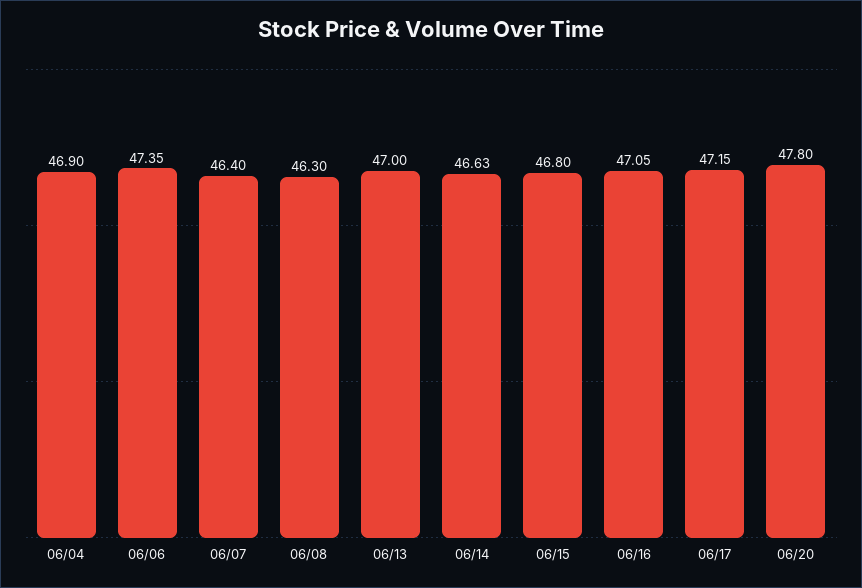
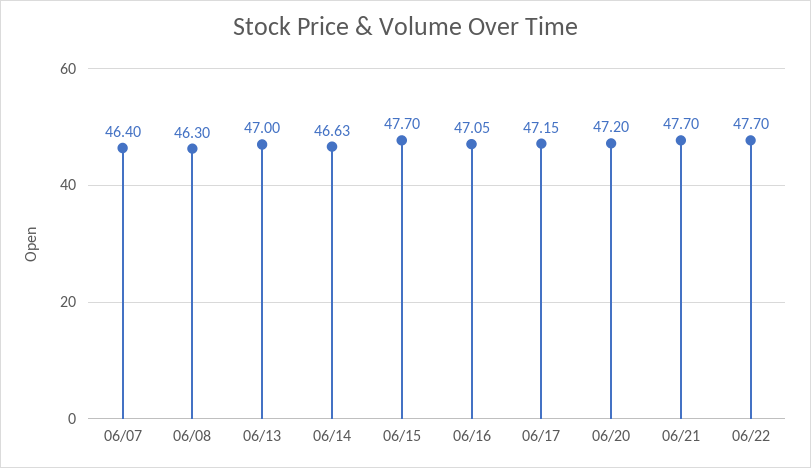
06/04: 46.9 -> none
06/06: 47.35 -> none
06/15: 46.8 -> 47.7
06/20: 47.8 -> 47.2
06/21: none -> 47.7
06/22: none -> 47.7

